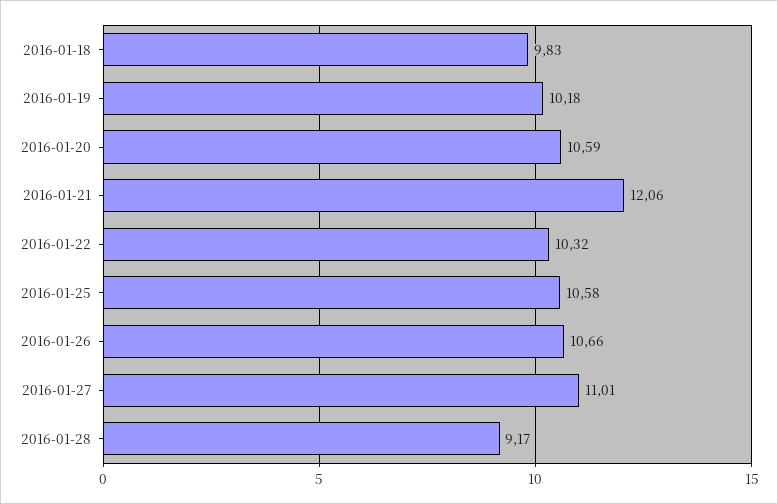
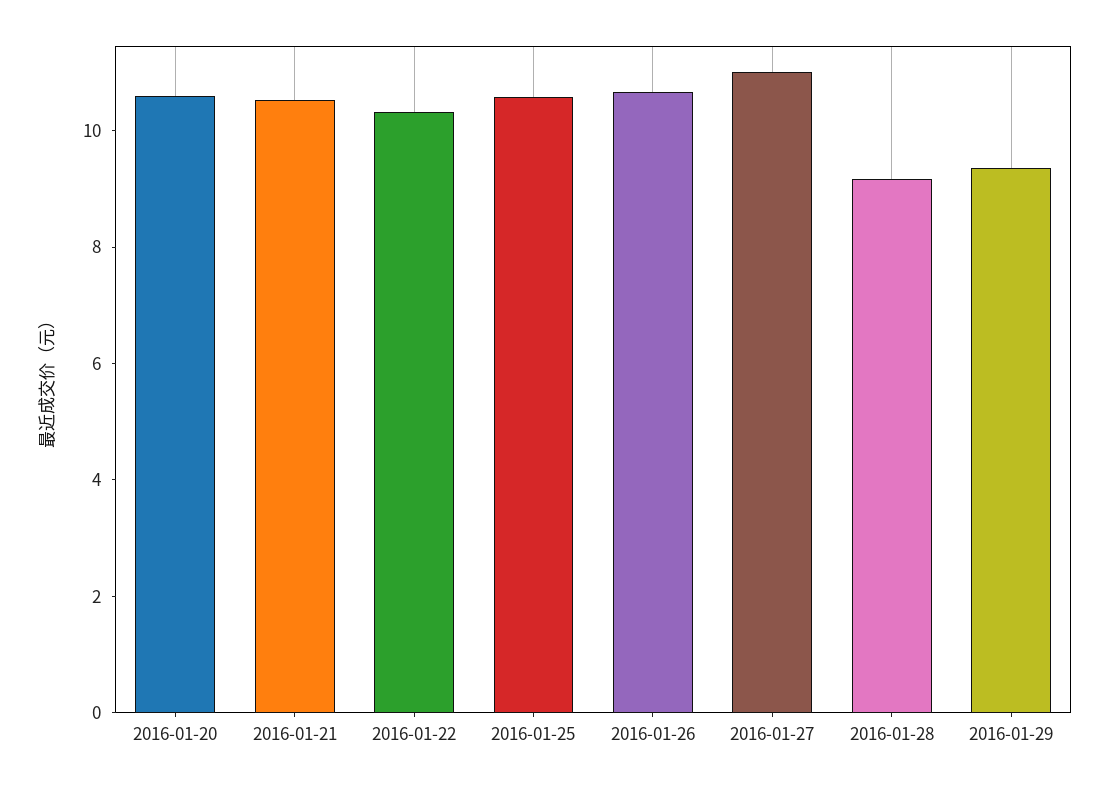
2016-01-18: 9.83 -> none
2016-01-19: 10.18 -> none
2016-01-21: 12.06 -> 10.5
2016-01-29: none -> 9.5

